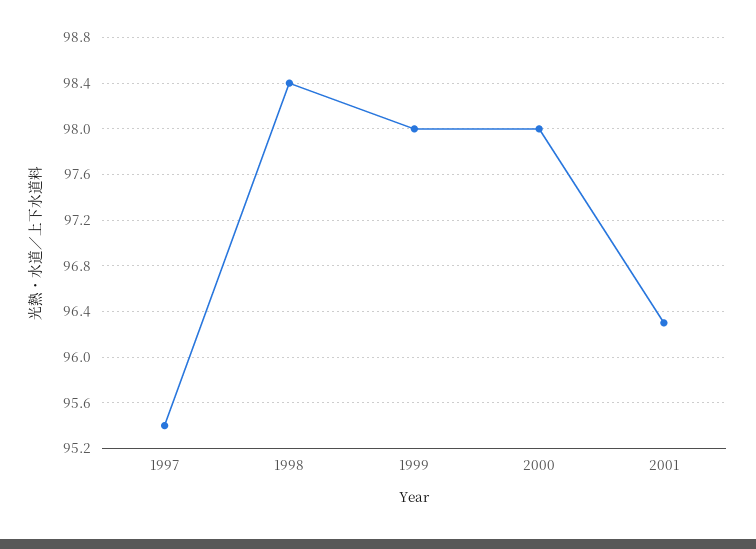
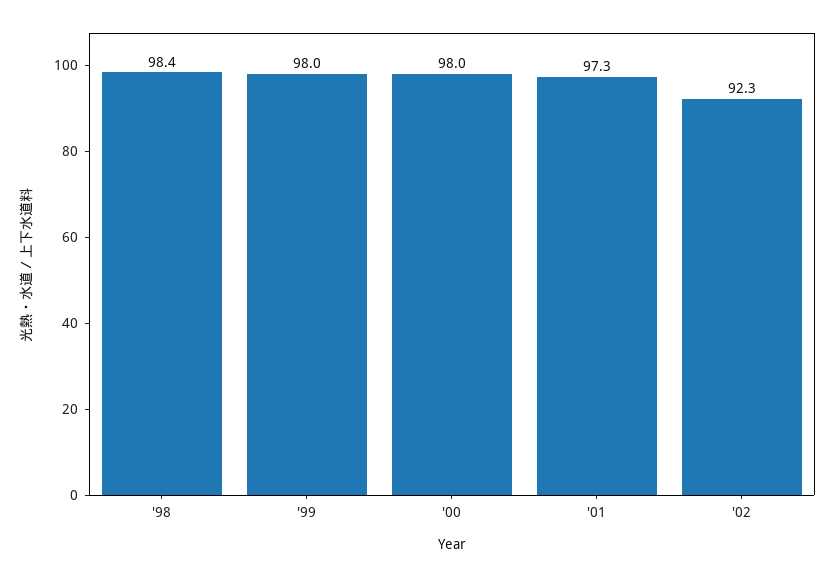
1997: 95.4 -> none
2001: 96.3 -> 97.3
'02: none -> 92.3

